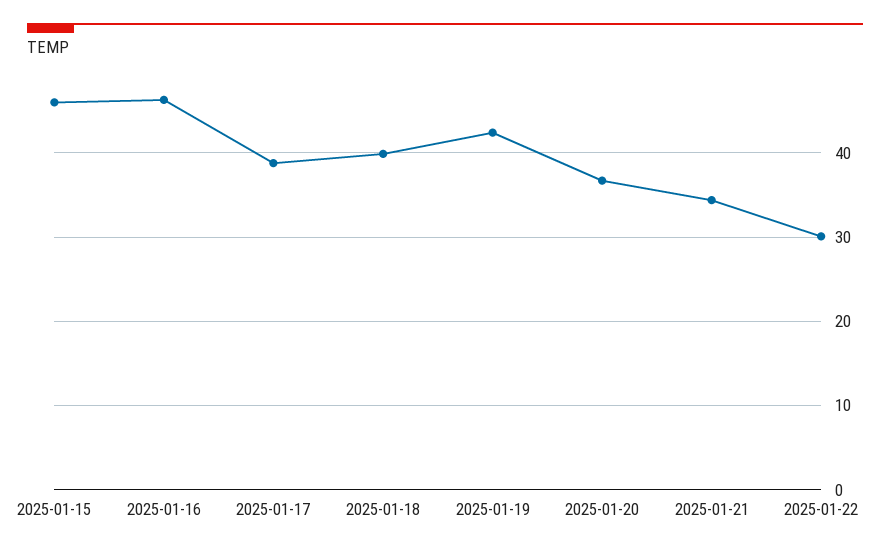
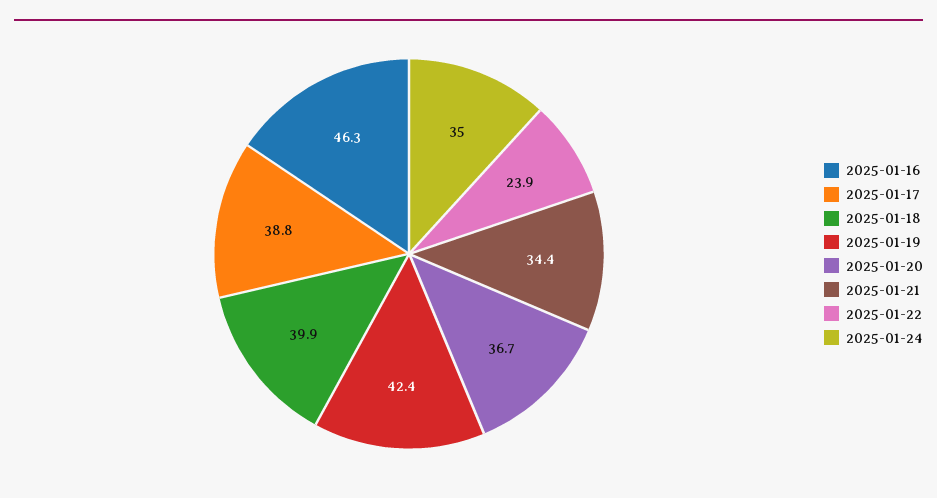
2025-01-15: 46 -> none
2025-01-22: 30 -> 23.9
2025-01-24: none -> 35

